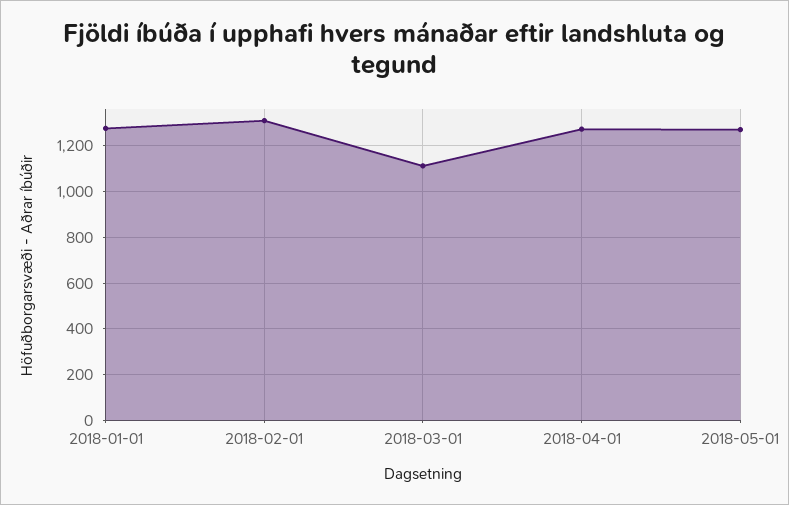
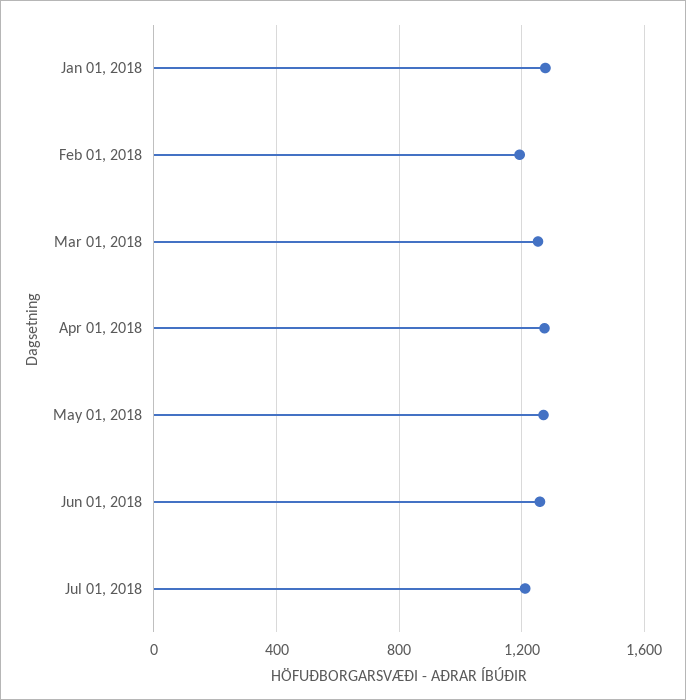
2018-02-01: 1300 -> 1200
2018-03-01: 1100 -> 1250
Jun 01, 2018: none -> 1250
Jul 01, 2018: none -> 1200

